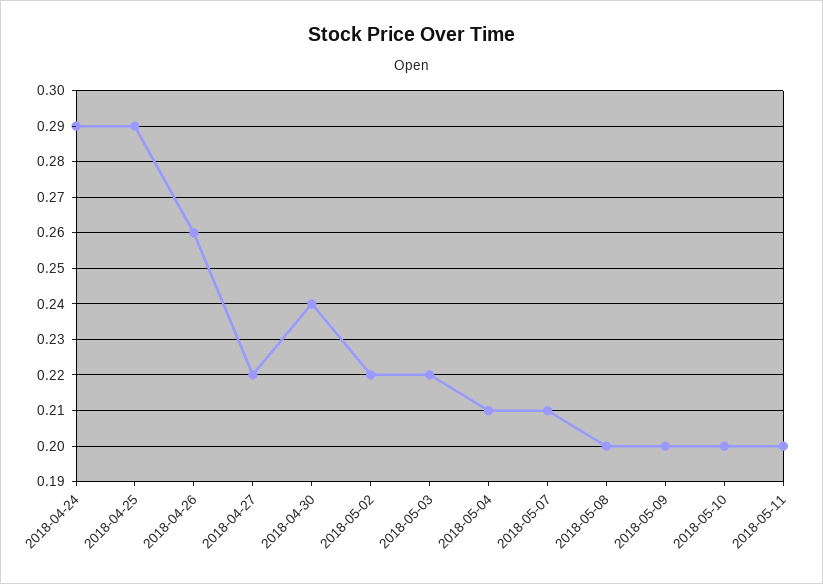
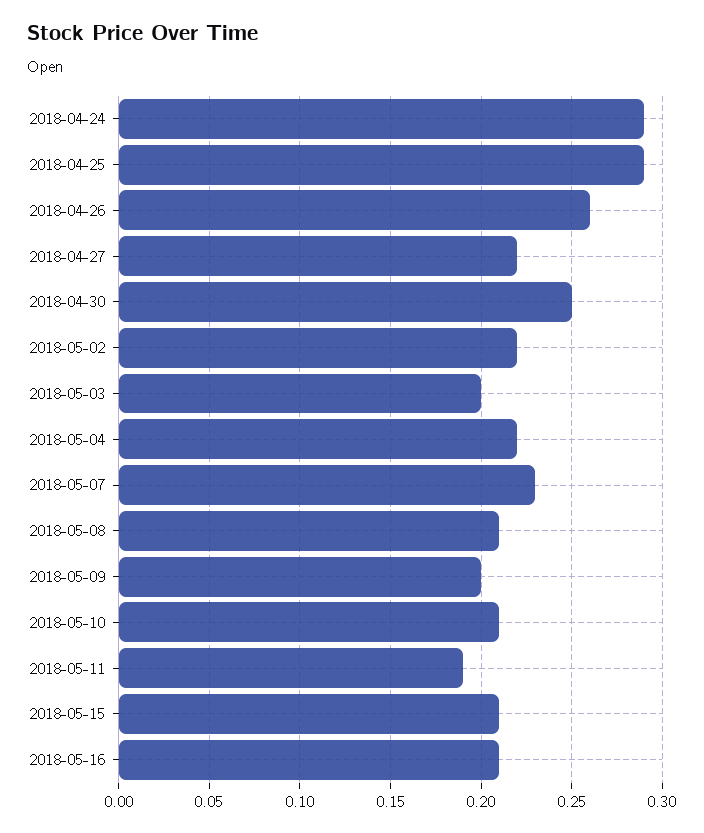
2018-04-30: 0.24 -> 0.25
2018-05-03: 0.22 -> 0.2
2018-05-04: 0.21 -> 0.22
2018-05-07: 0.21 -> 0.23
2018-05-08: 0.2 -> 0.21
2018-05-10: 0.2 -> 0.21
2018-05-11: 0.2 -> 0.19
2018-05-15: none -> 0.21
2018-05-16: none -> 0.21

